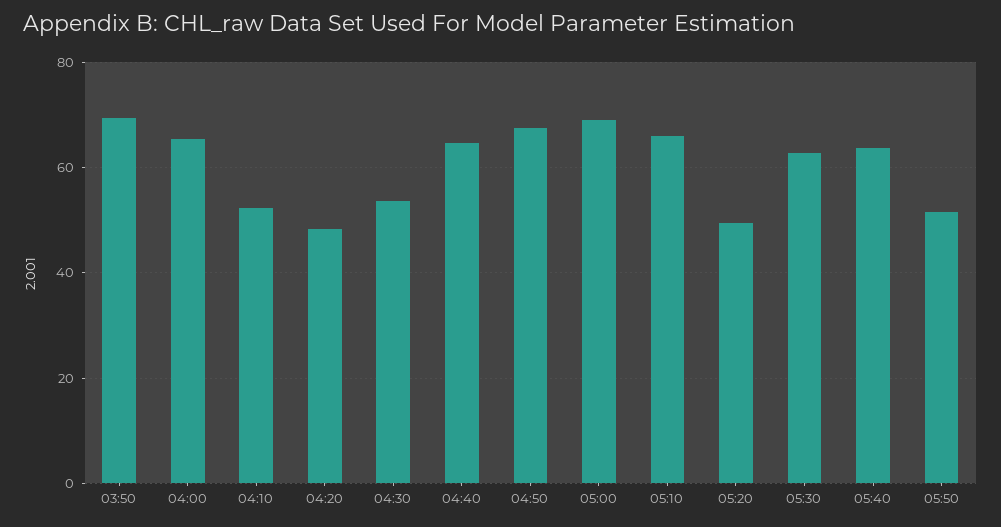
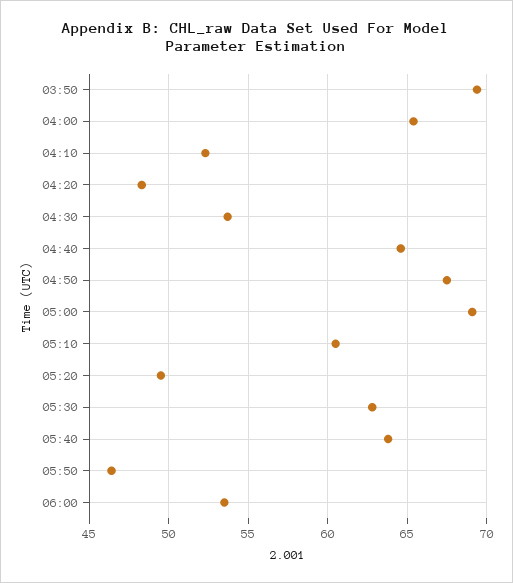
05:10: 66 -> 60.5
05:50: 52 -> 46.5
06:00: none -> 53.5

